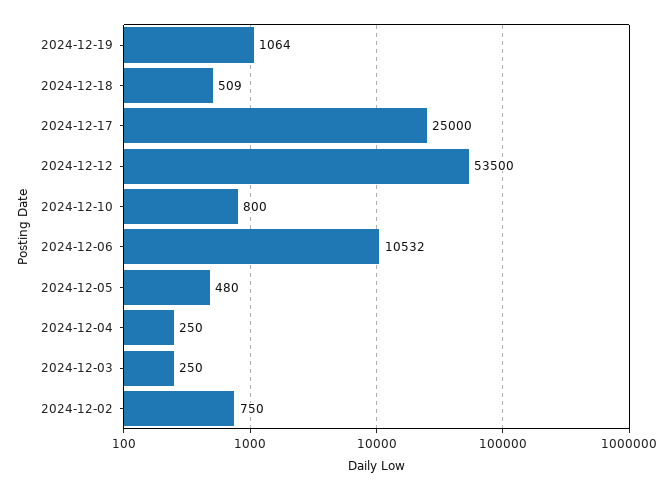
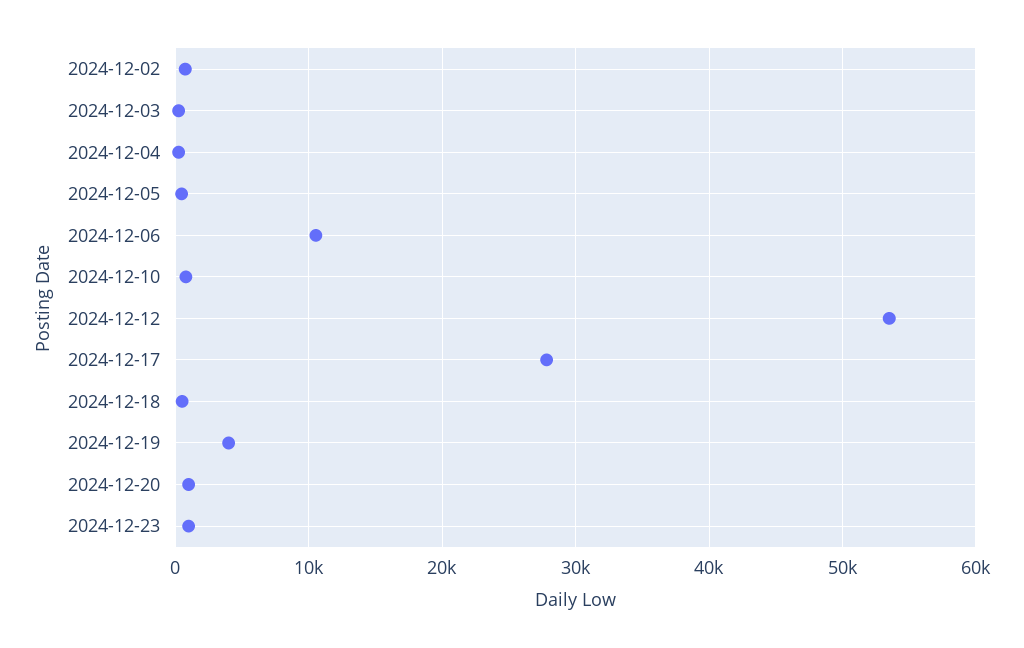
2024-12-19: 1064 -> 4000
2024-12-17: 25000 -> 28000
2024-12-20: none -> 1000
2024-12-23: none -> 1000

